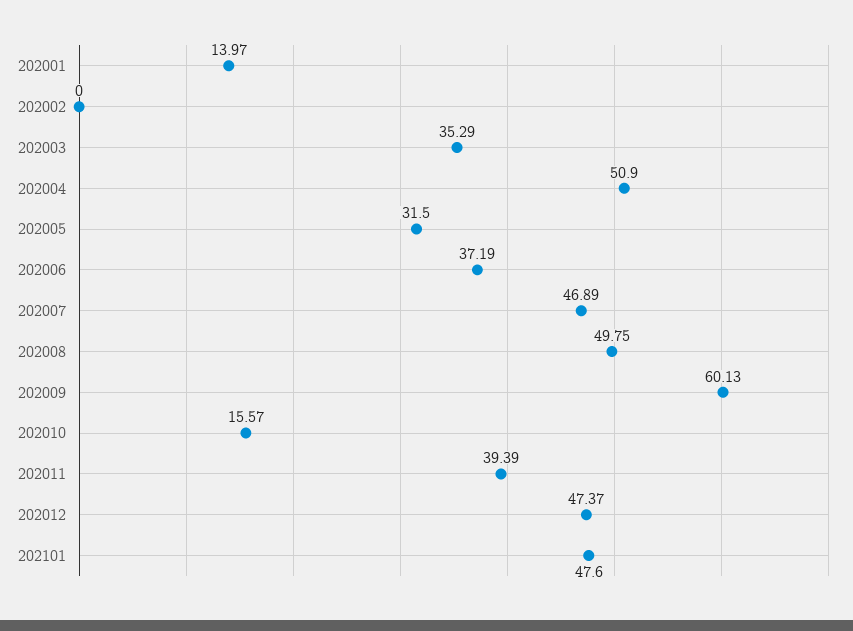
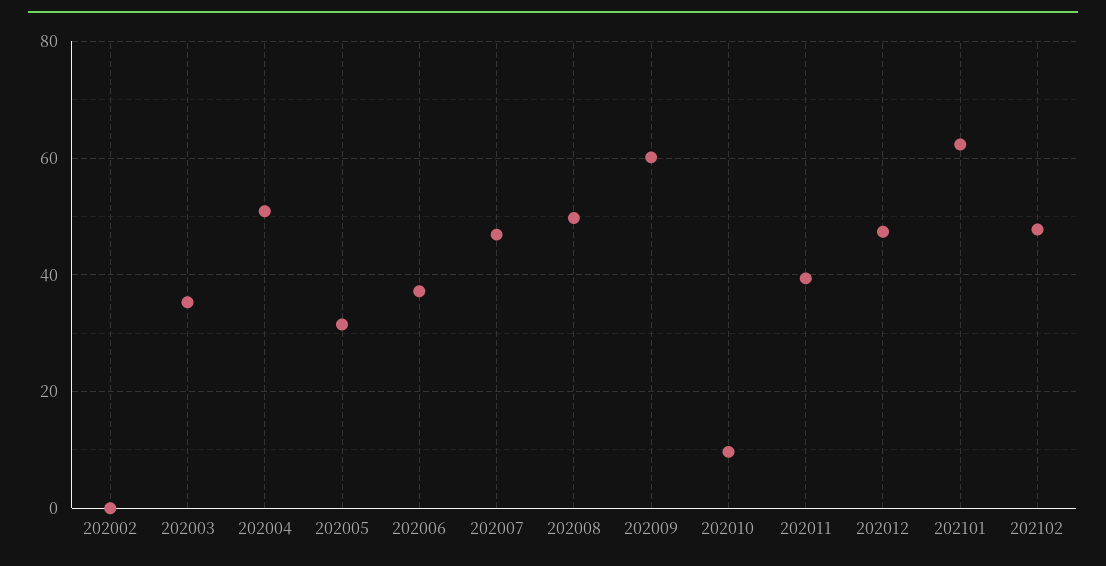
202001: 13.97 -> none
202010: 15.57 -> 10
202101: 47.6 -> 62
202102: none -> 48

